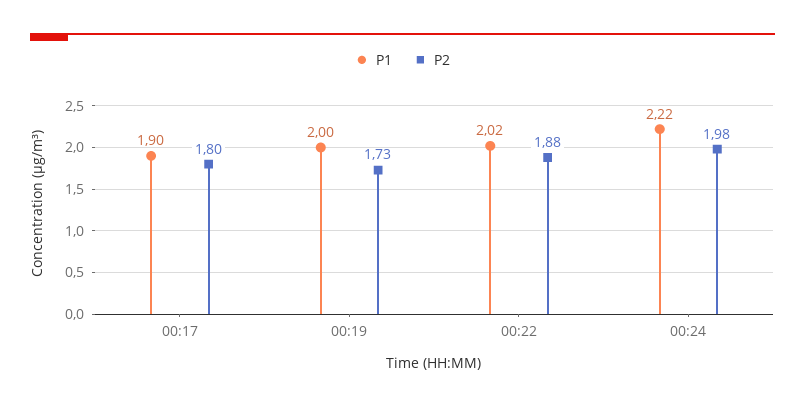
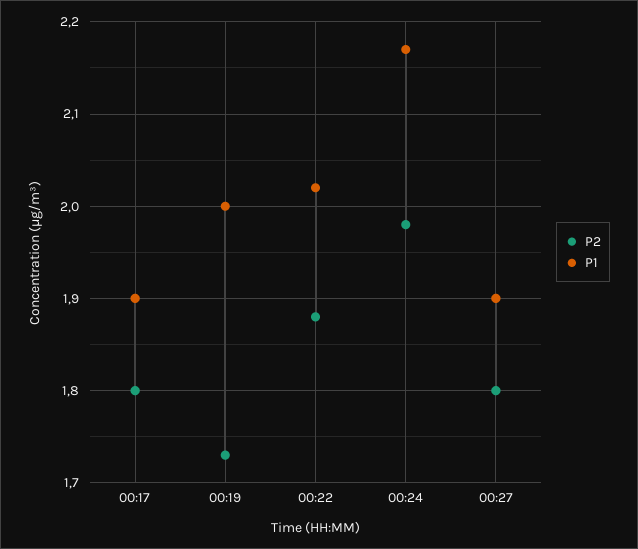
P1, 00:24: 2.22 -> 2.17
P2, 00:27: none -> 1.8
P1, 00:27: none -> 1.9

